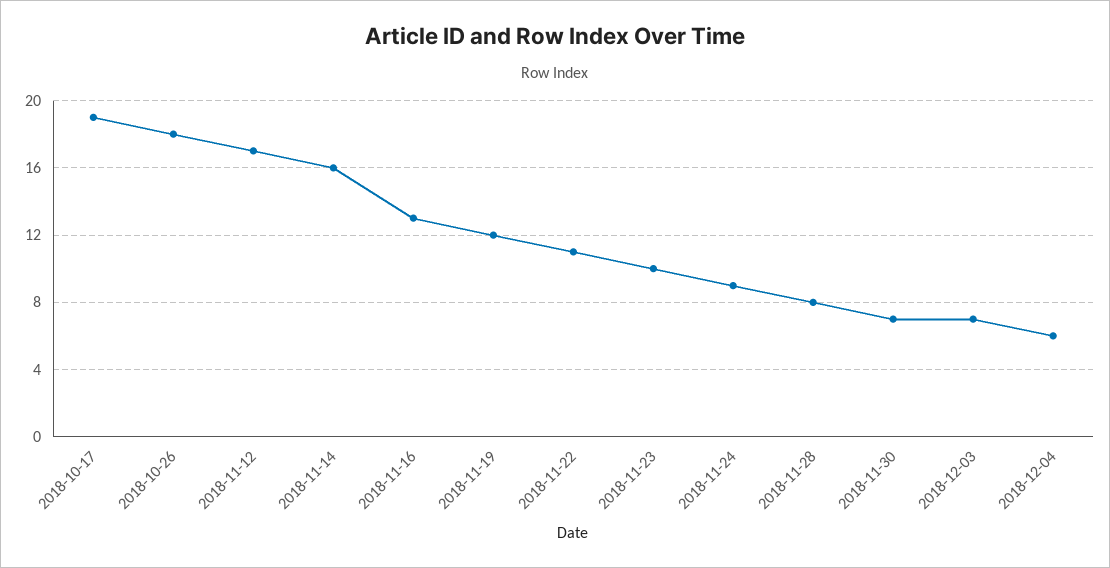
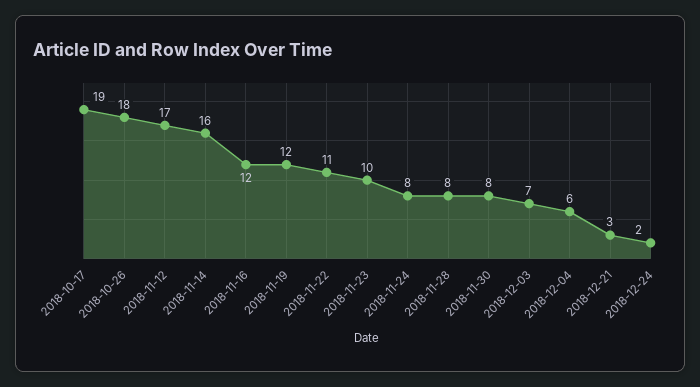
2018-11-16: 13 -> 12
2018-11-24: 9 -> 8
2018-11-30: 7 -> 8
2018-12-21: none -> 3
2018-12-24: none -> 2

